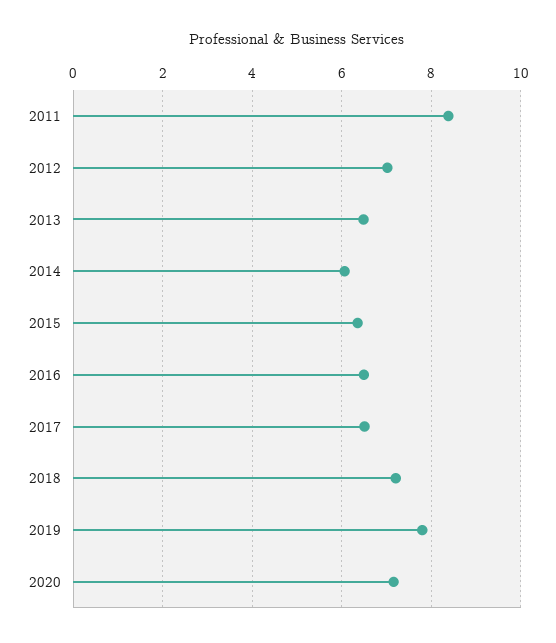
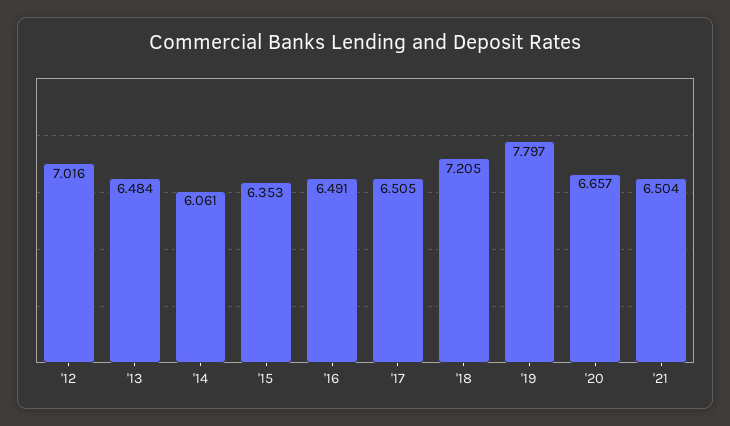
2011: 8.4 -> none
2020: 7.2 -> 6.657
'21: none -> 6.504

